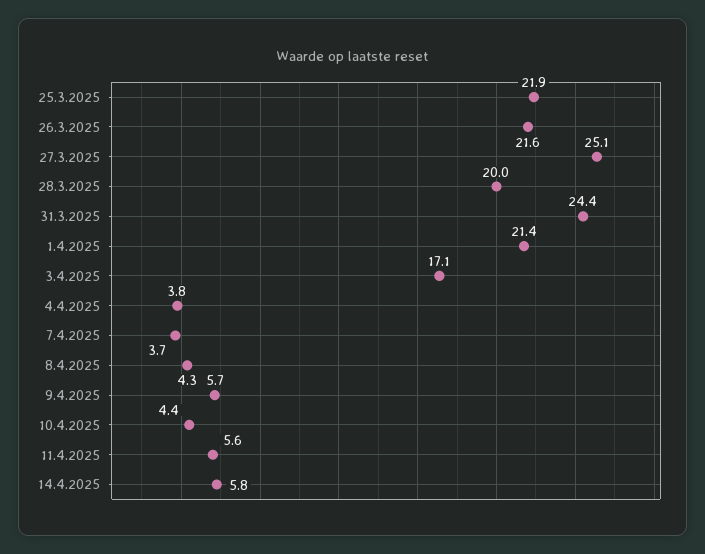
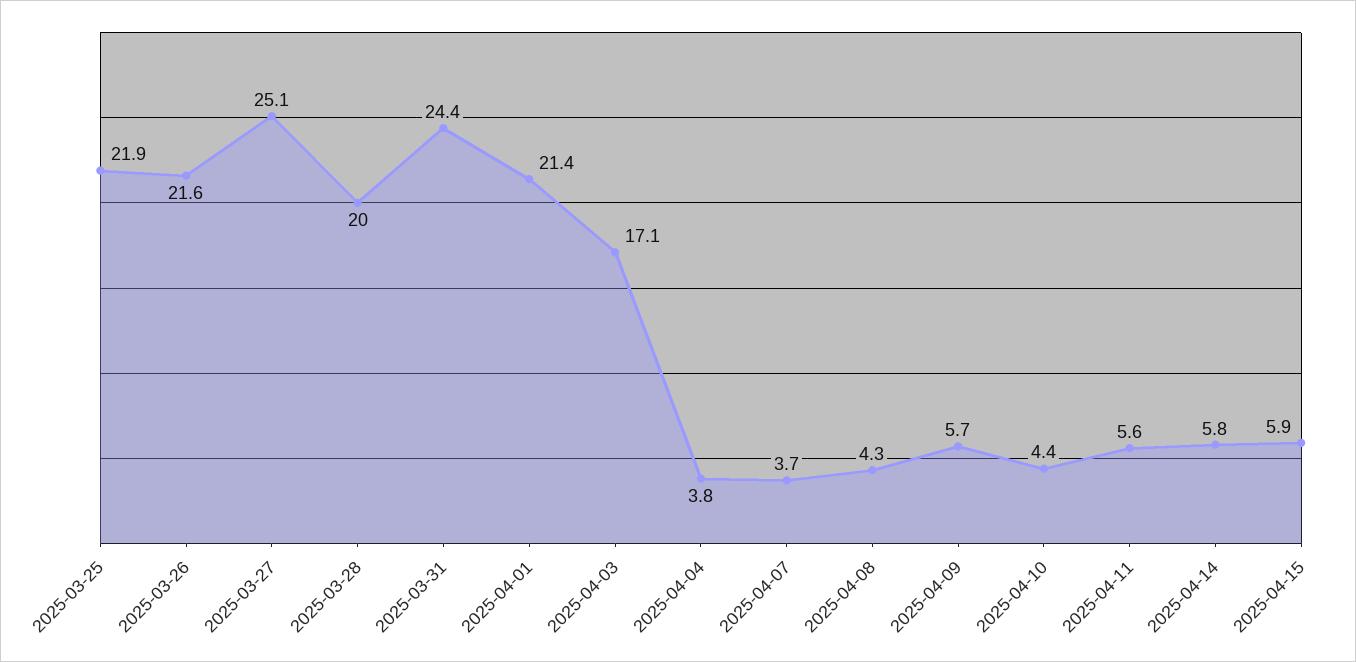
2025-04-15: none -> 5.9

